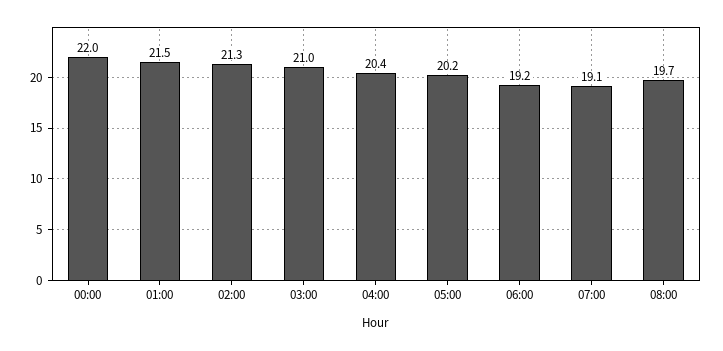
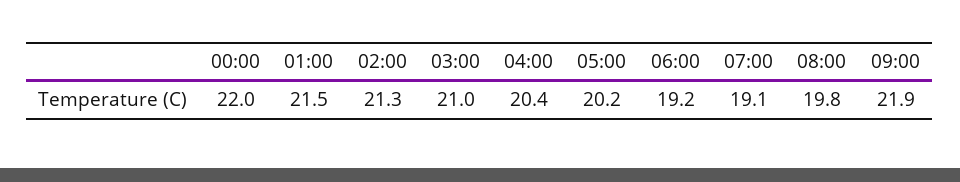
08:00: 19.7 -> 19.8
09:00: none -> 21.9

